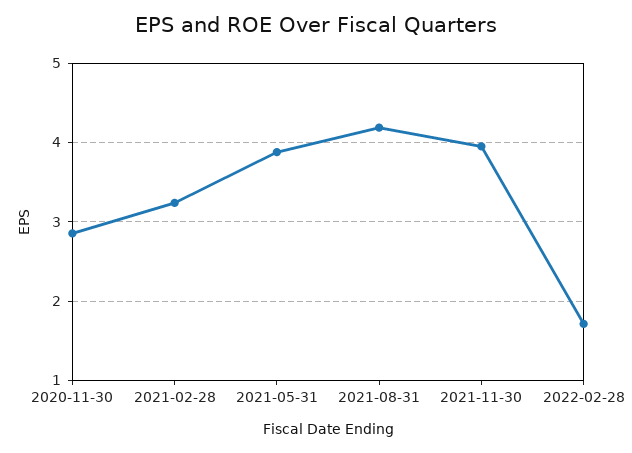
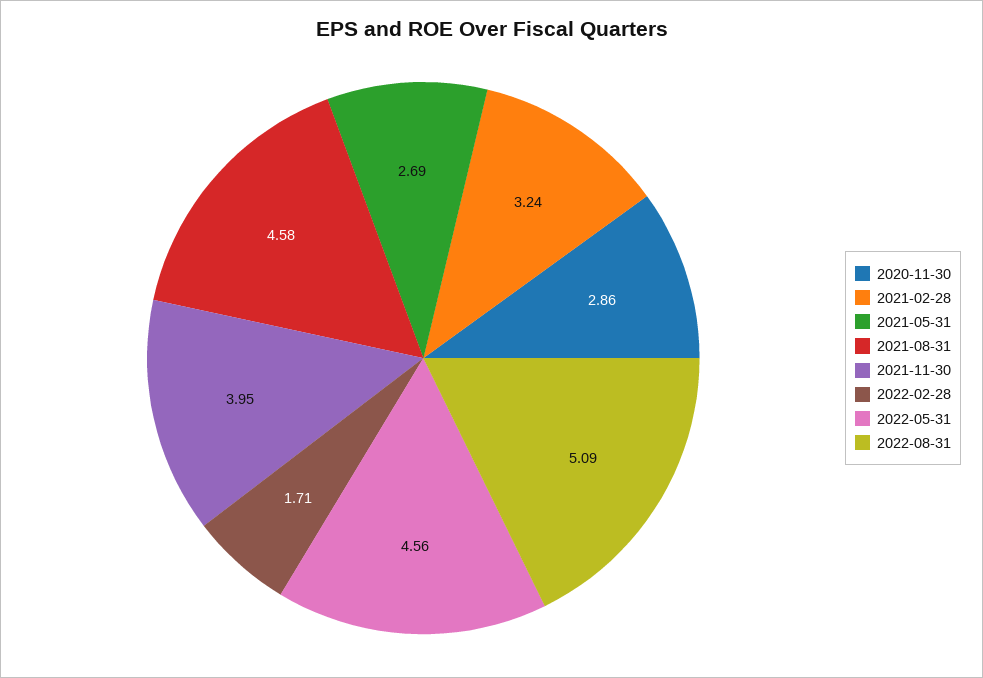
2021-05-31: 3.9 -> 2.69
2021-08-31: 4.2 -> 4.58
2022-05-31: none -> 4.56
2022-08-31: none -> 5.09

